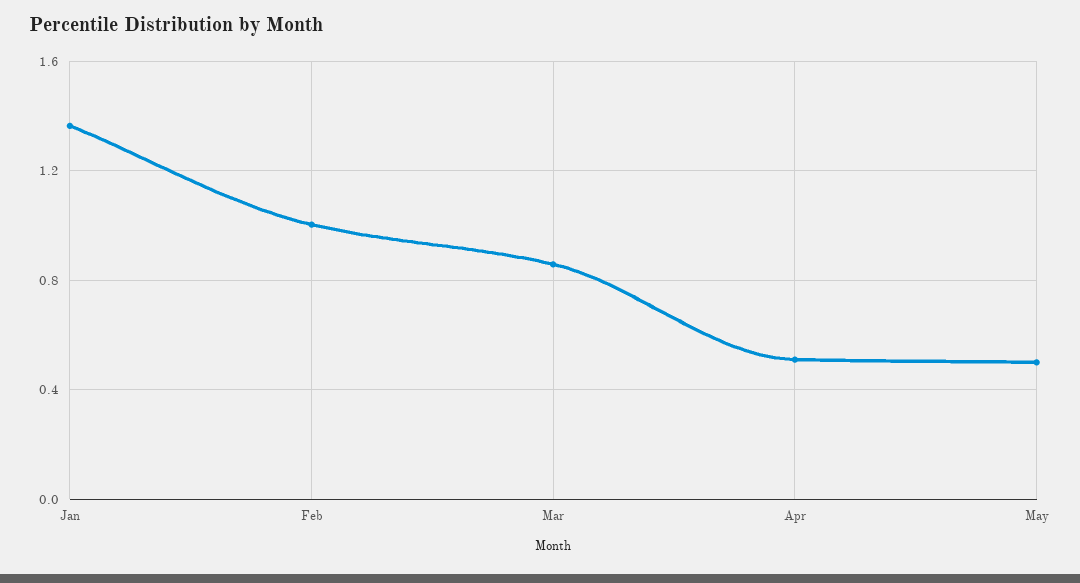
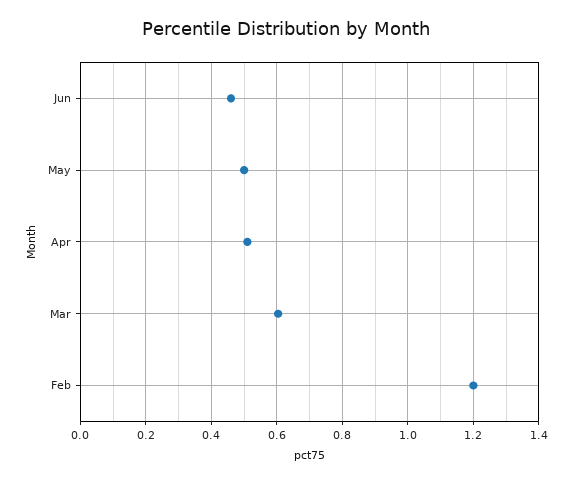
Jan: 1.35 -> none
Feb: 1 -> 1.2
Mar: 0.85 -> 0.6
Jun: none -> 0.46

